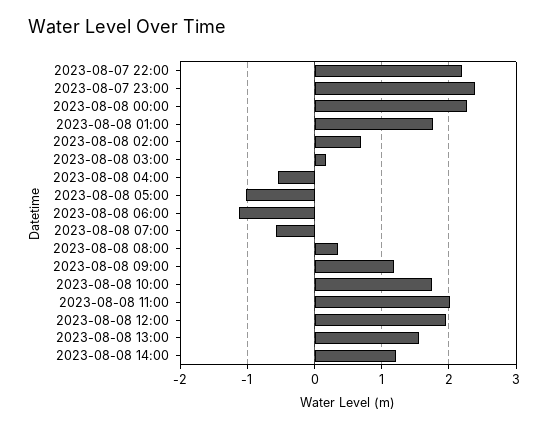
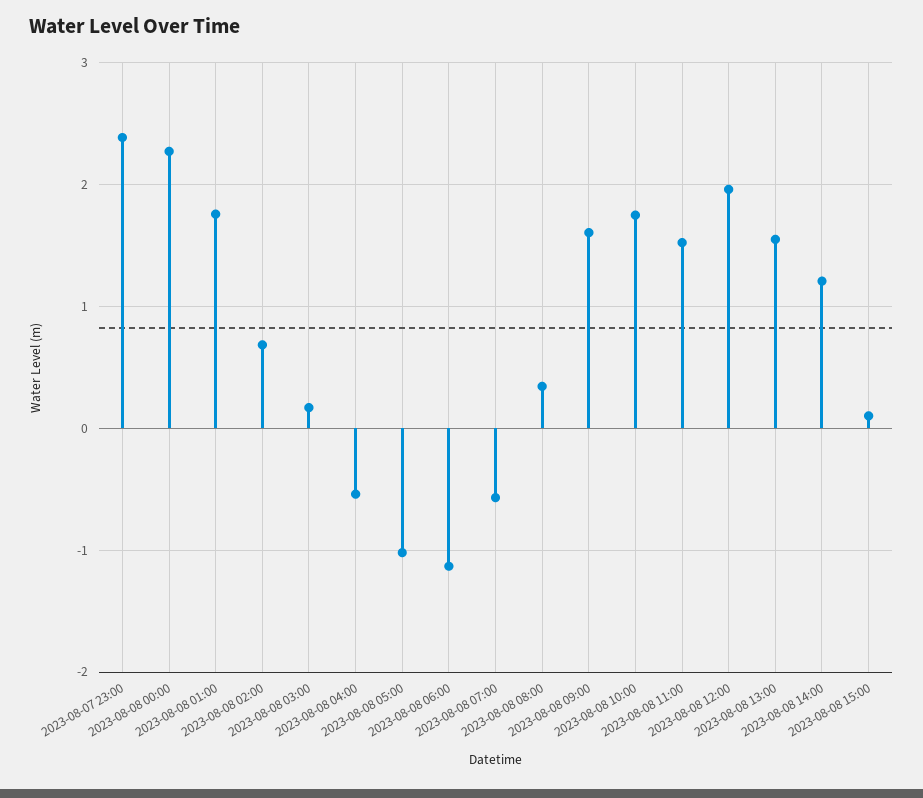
2023-08-07 22:00: 2.2 -> none
2023-08-08 09:00: 1.2 -> 1.6
2023-08-08 11:00: 2 -> 1.5
2023-08-08 15:00: none -> 0.1

